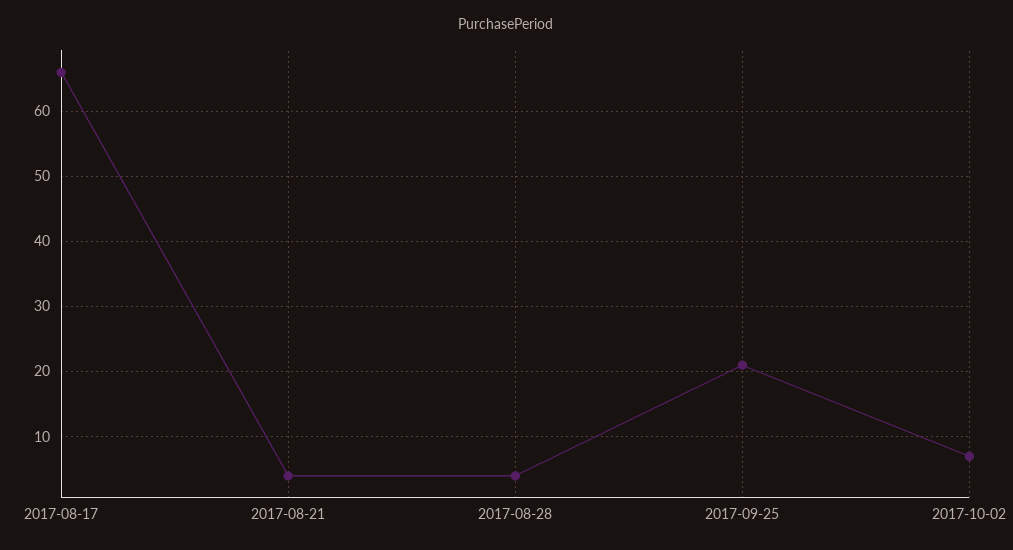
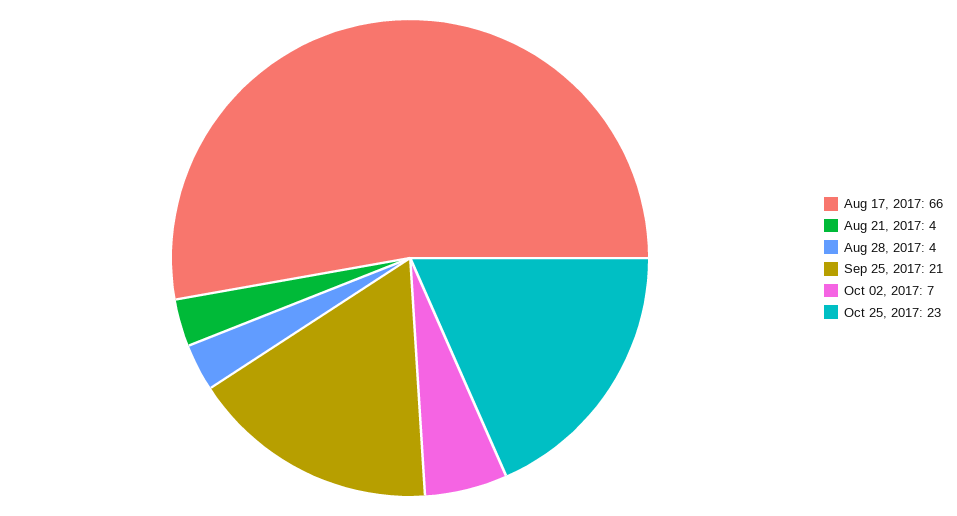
Oct 25, 2017: none -> 23

